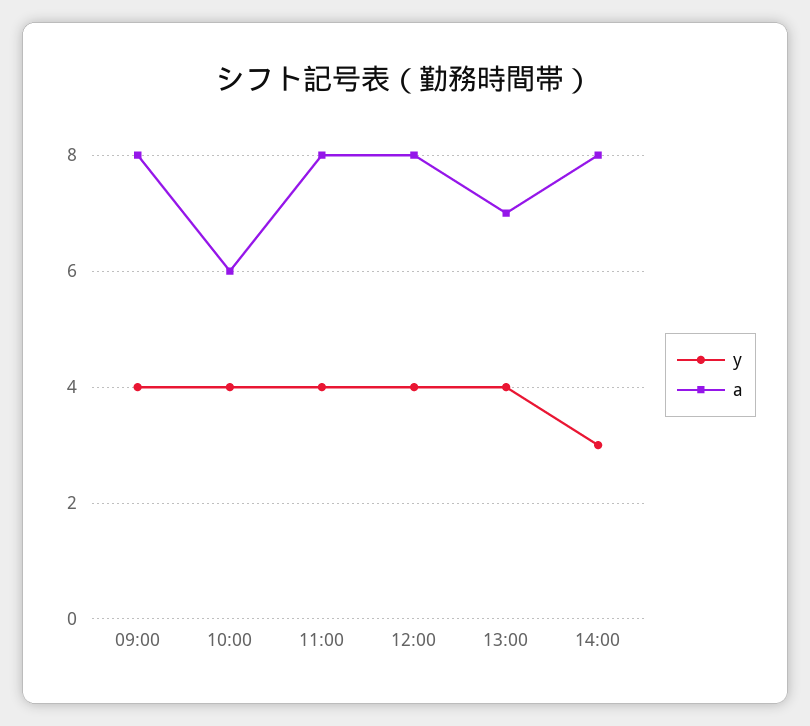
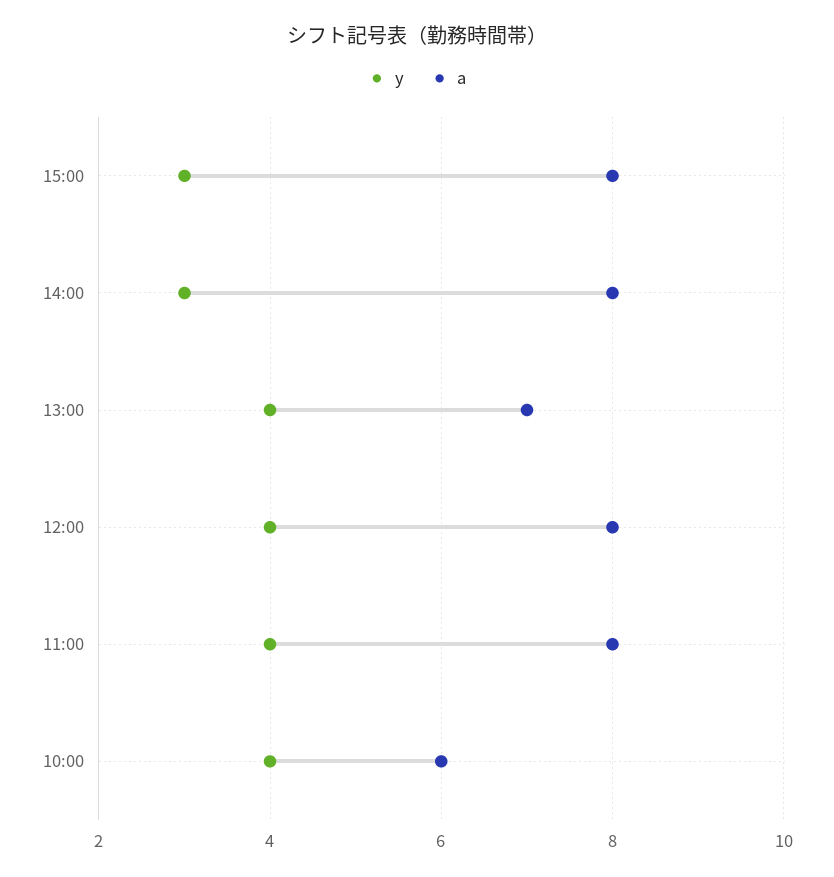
y, 09:00: 4 -> none
a, 09:00: 8 -> none
y, 15:00: none -> 3
a, 15:00: none -> 8

